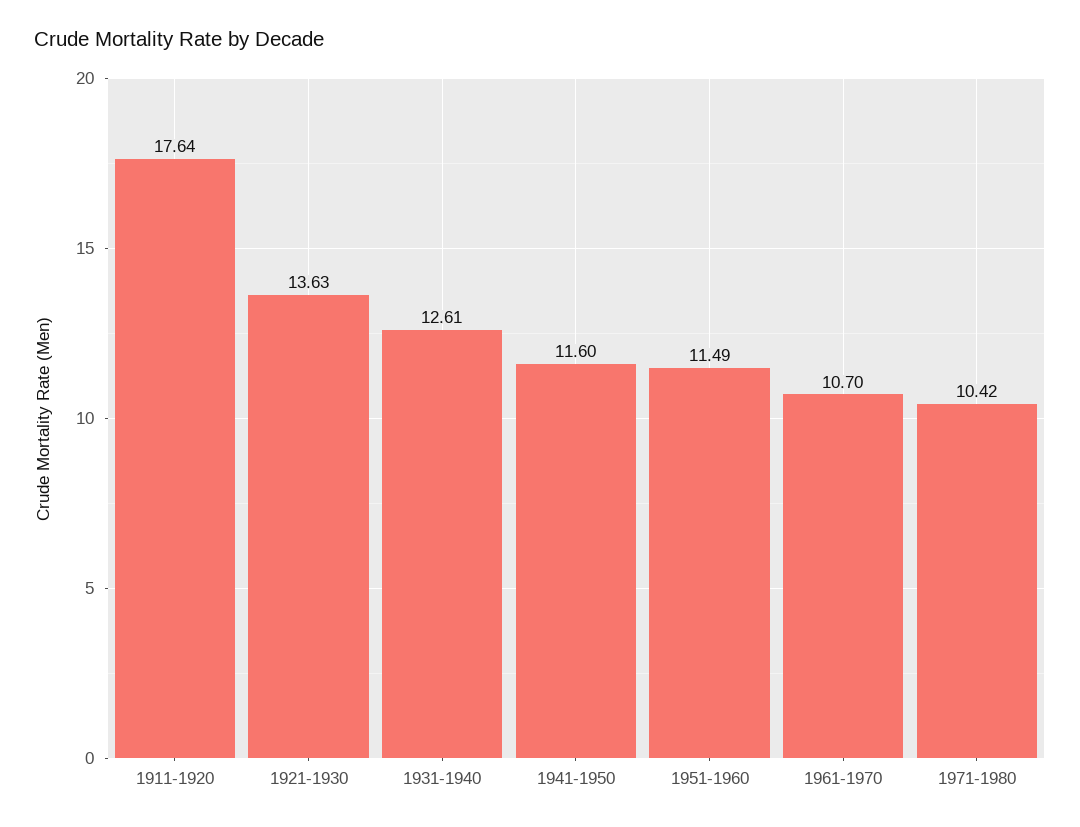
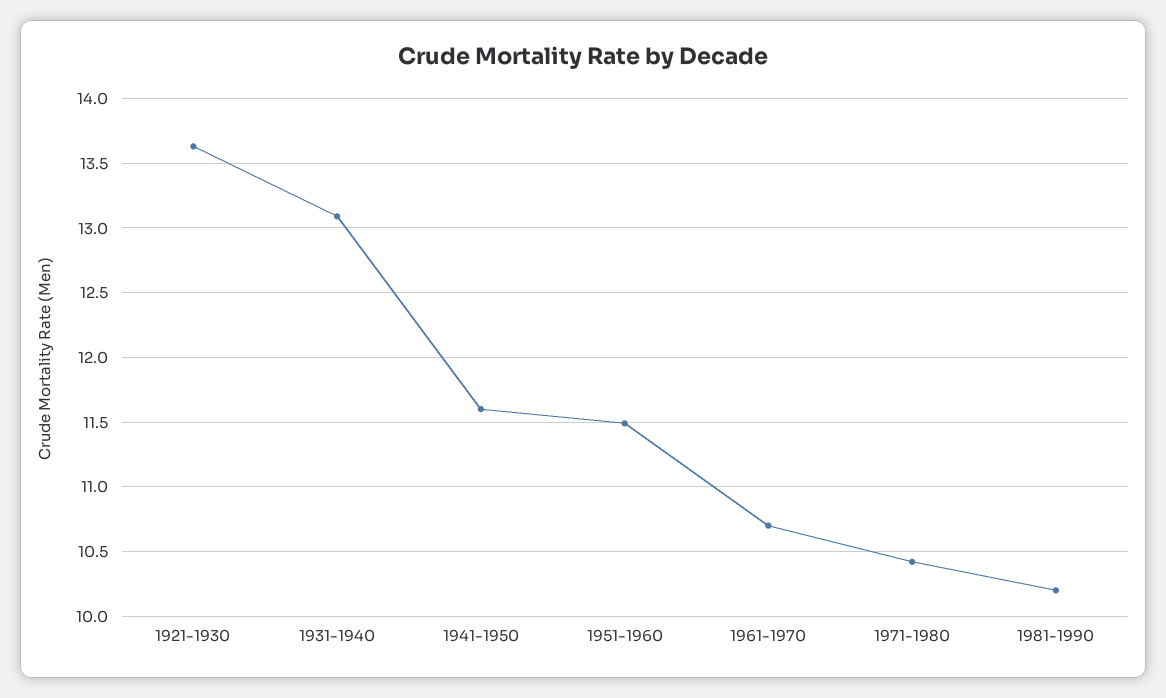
1911-1920: 17.64 -> none
1931-1940: 12.61 -> 13.1
1981-1990: none -> 10.2

